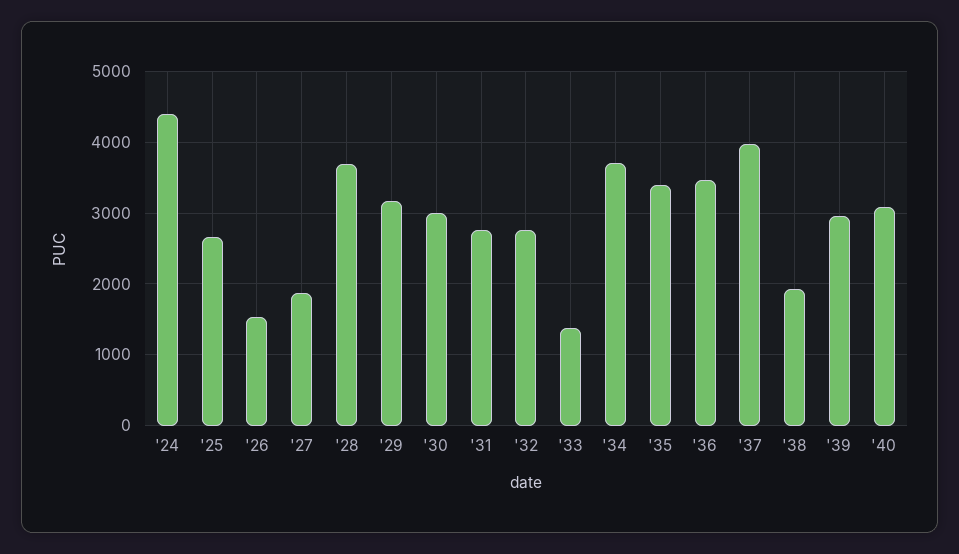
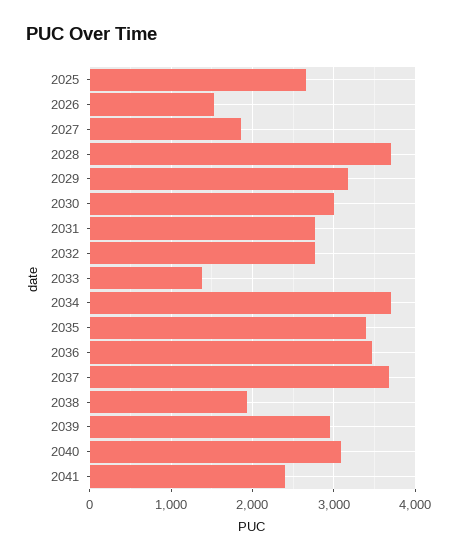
'24: 4400 -> none
'37: 4000 -> 3700
2041: none -> 2400

